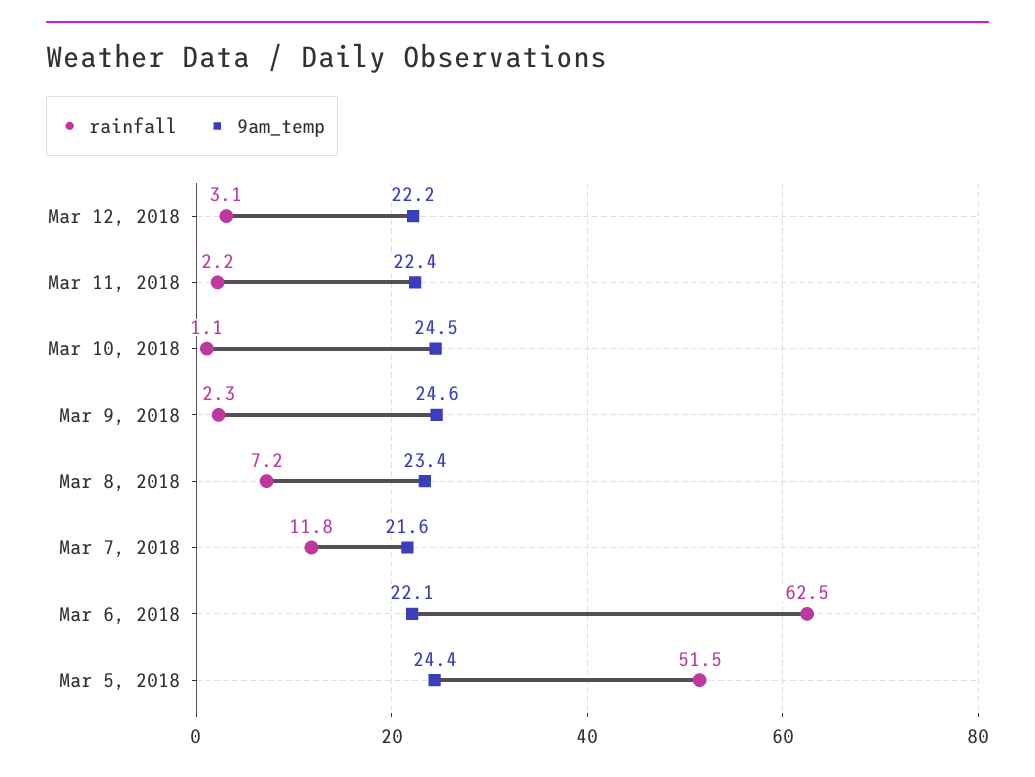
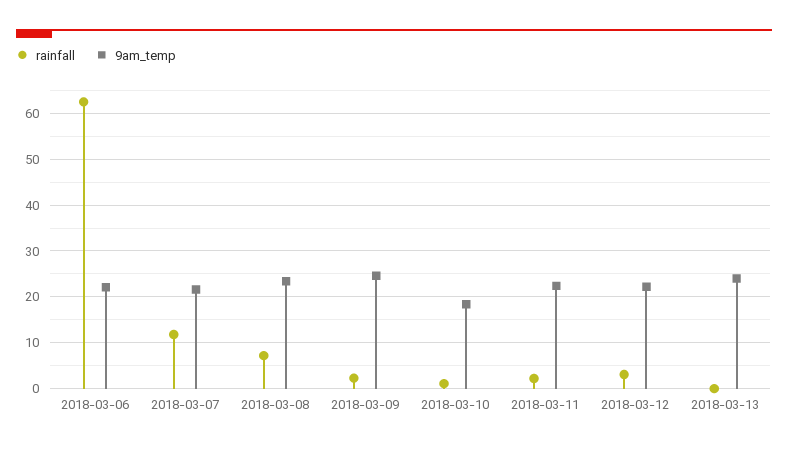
9am_temp, Mar 10, 2018: 24.5 -> 18
rainfall, Mar 5, 2018: 51.5 -> none
9am_temp, Mar 5, 2018: 24.4 -> none
rainfall, 2018-03-13: none -> 0
9am_temp, 2018-03-13: none -> 24

